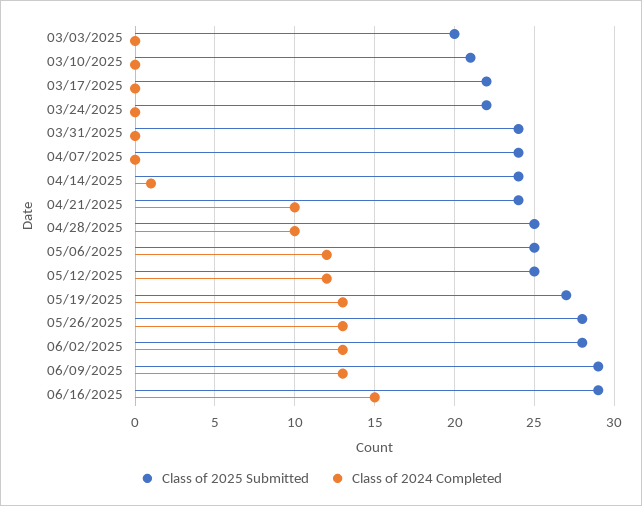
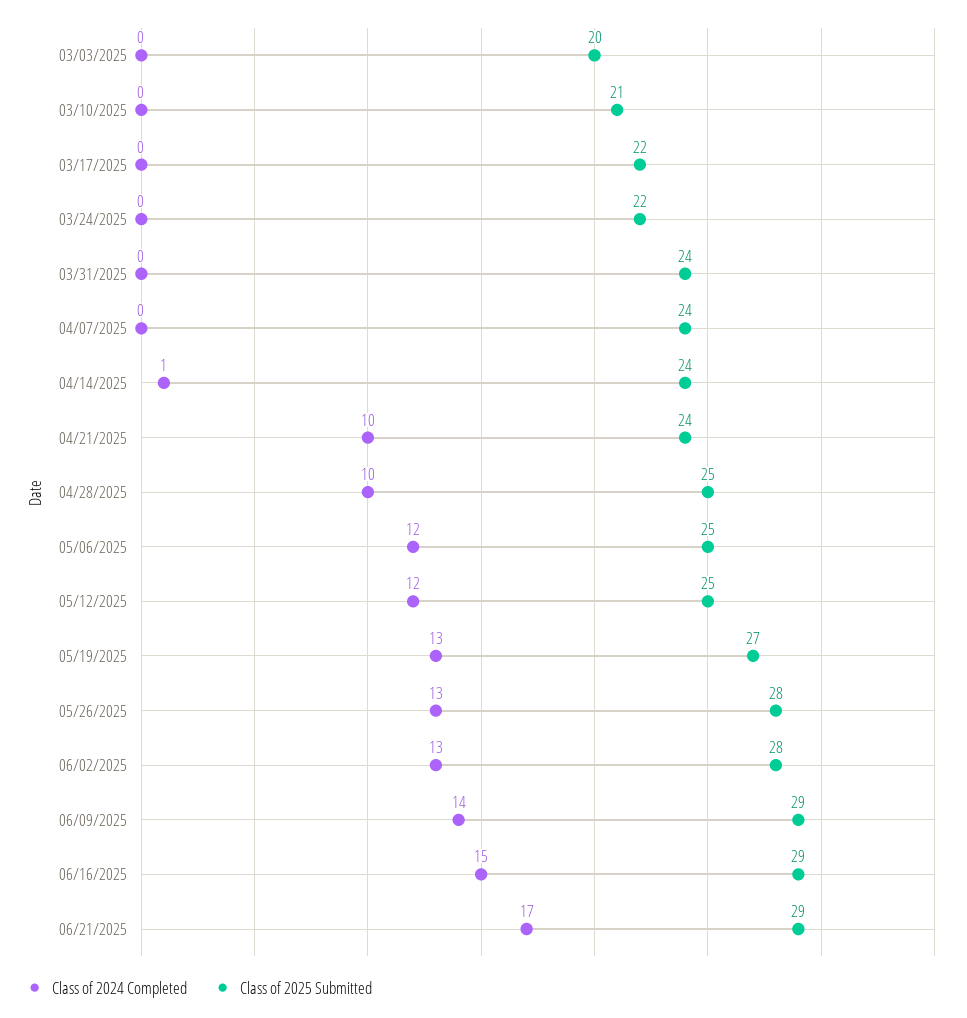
Class of 2024 Completed, 06/09/2025: 13 -> 14
Class of 2024 Completed, 06/21/2025: none -> 17
Class of 2025 Submitted, 06/21/2025: none -> 29

